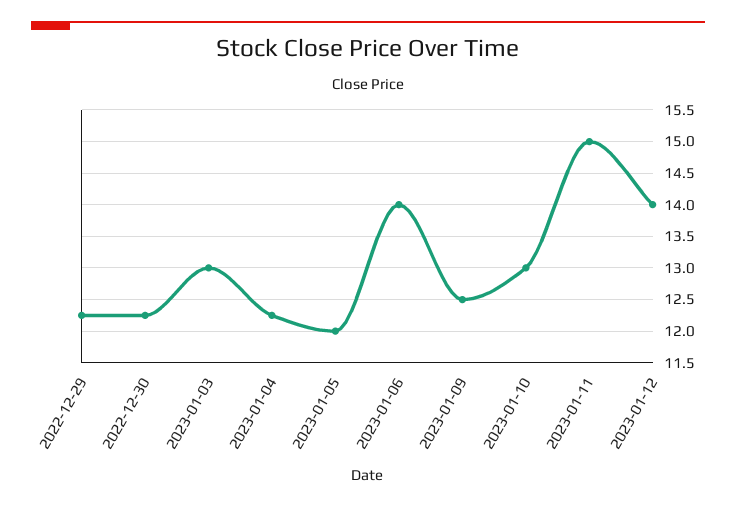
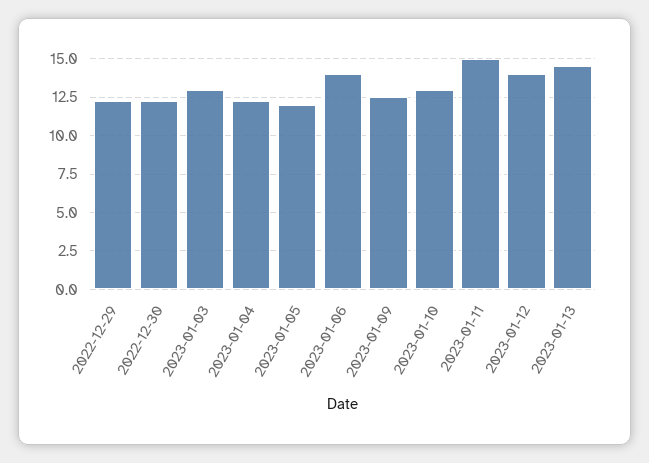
2023-01-13: none -> 14.5

